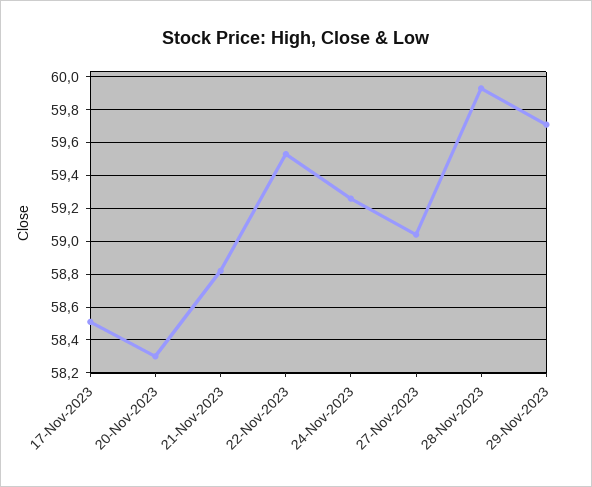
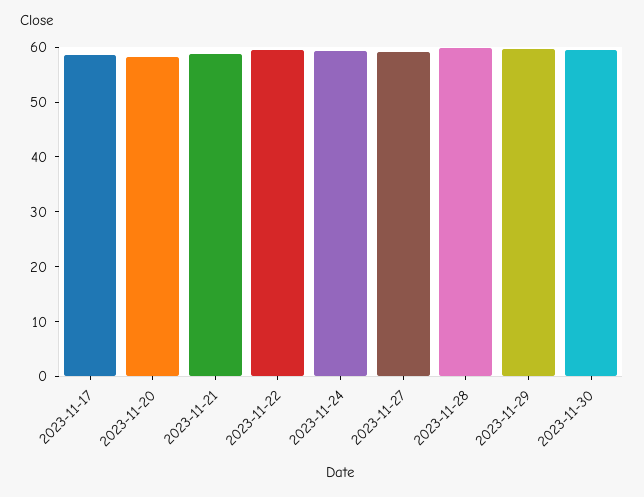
2023-11-30: none -> 60

